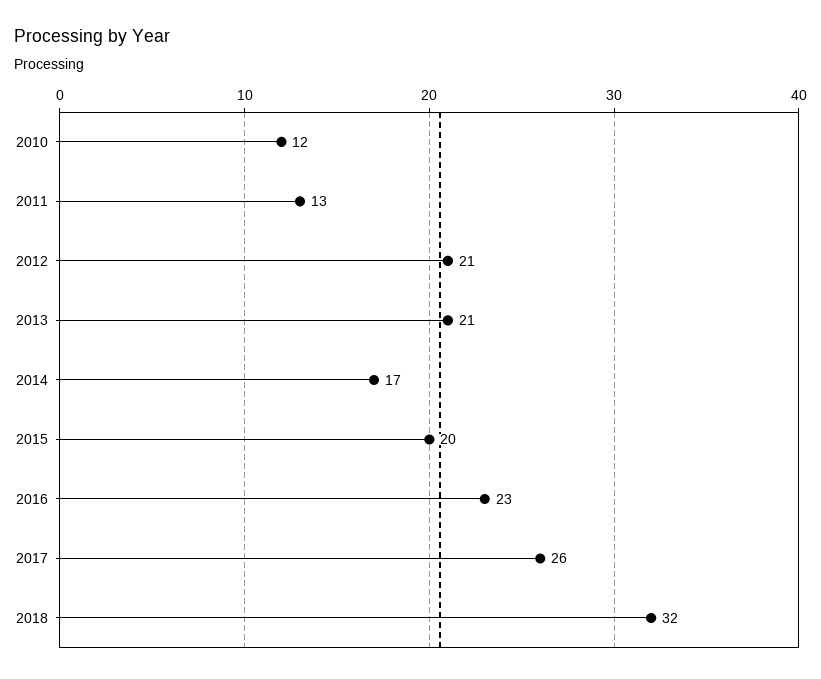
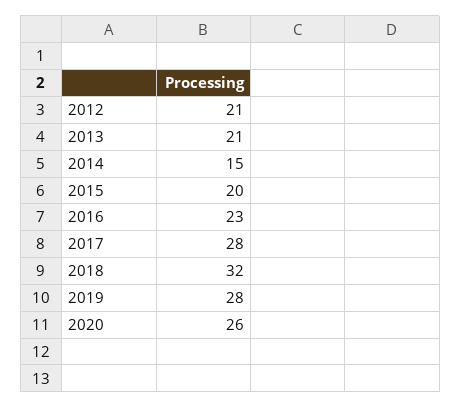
2010: 12 -> none
2011: 13 -> none
2014: 17 -> 15
2017: 26 -> 28
2019: none -> 28
2020: none -> 26

